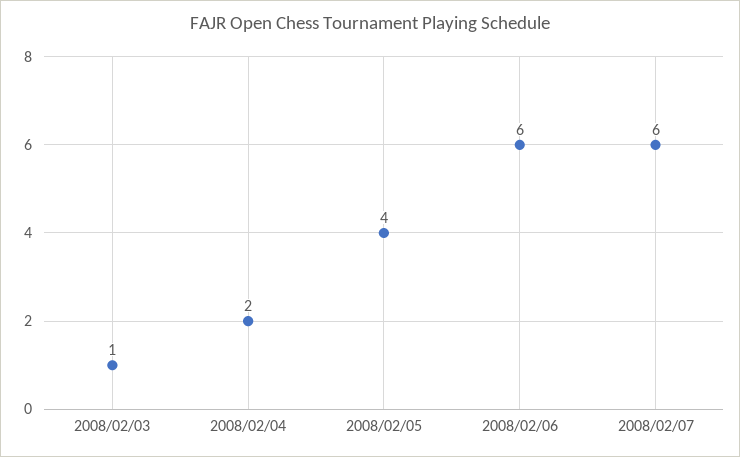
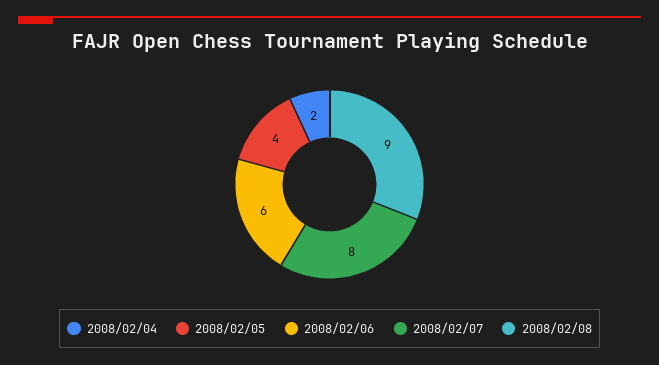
2008/02/03: 1 -> none
2008/02/07: 6 -> 8
2008/02/08: none -> 9

